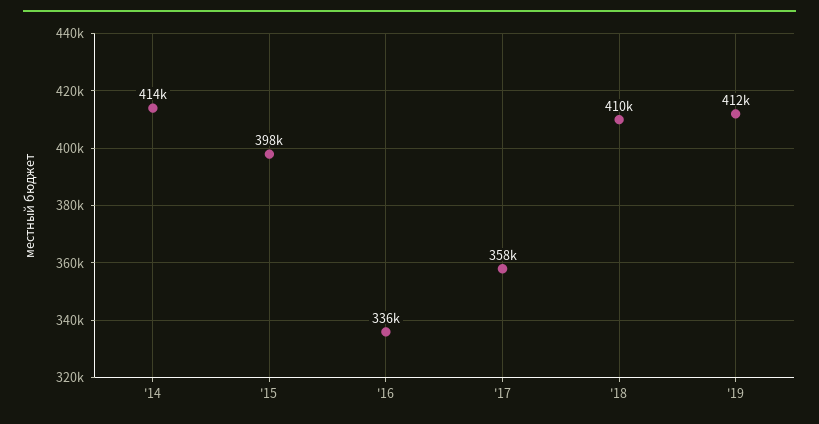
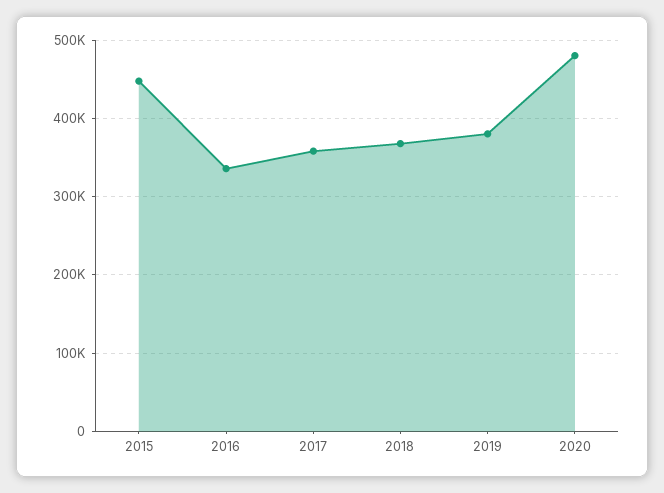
'14: 414000 -> none
'15: 398000 -> 450000
'18: 410000 -> 370000
'19: 412000 -> 380000
2020: none -> 480000

